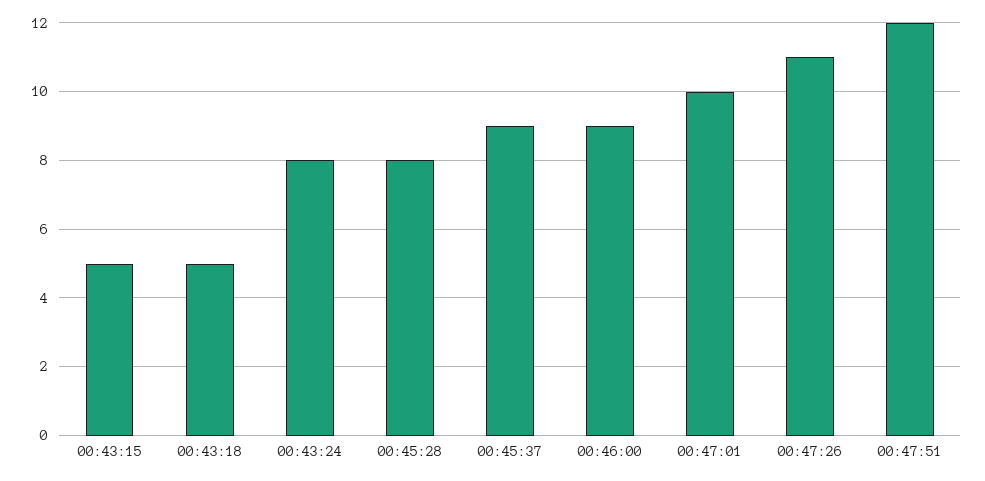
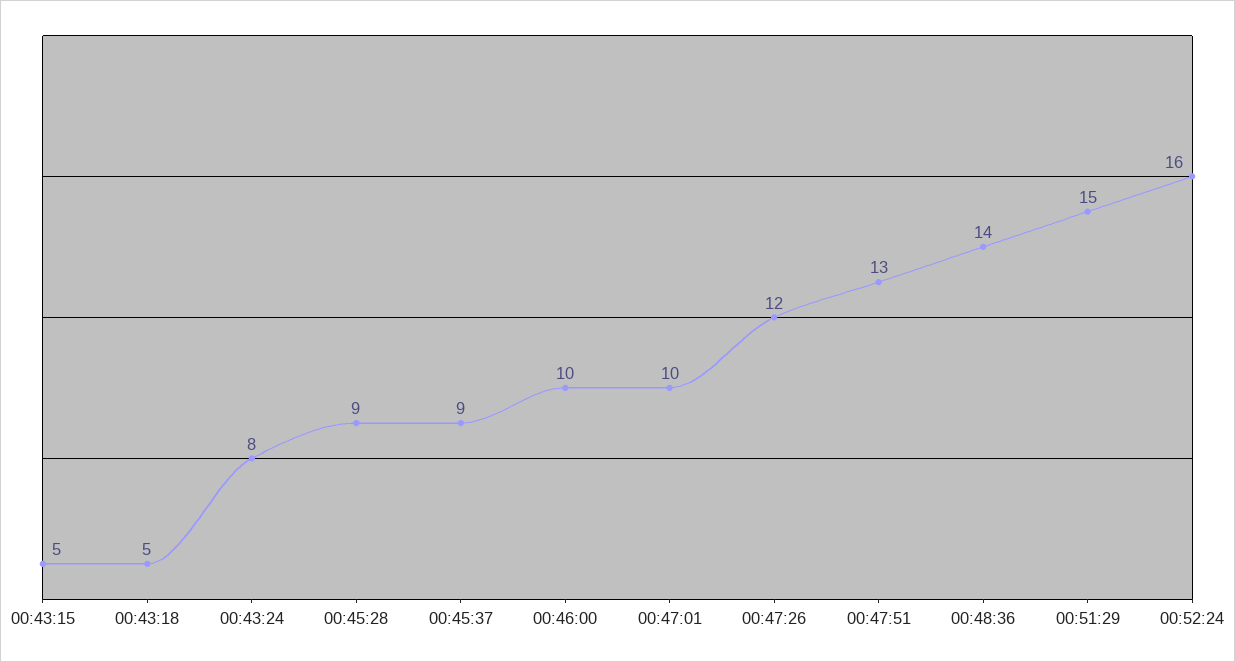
00:45:28: 8 -> 9
00:46:00: 9 -> 10
00:47:26: 11 -> 12
00:47:51: 12 -> 13
00:48:36: none -> 14
00:51:29: none -> 15
00:52:24: none -> 16

